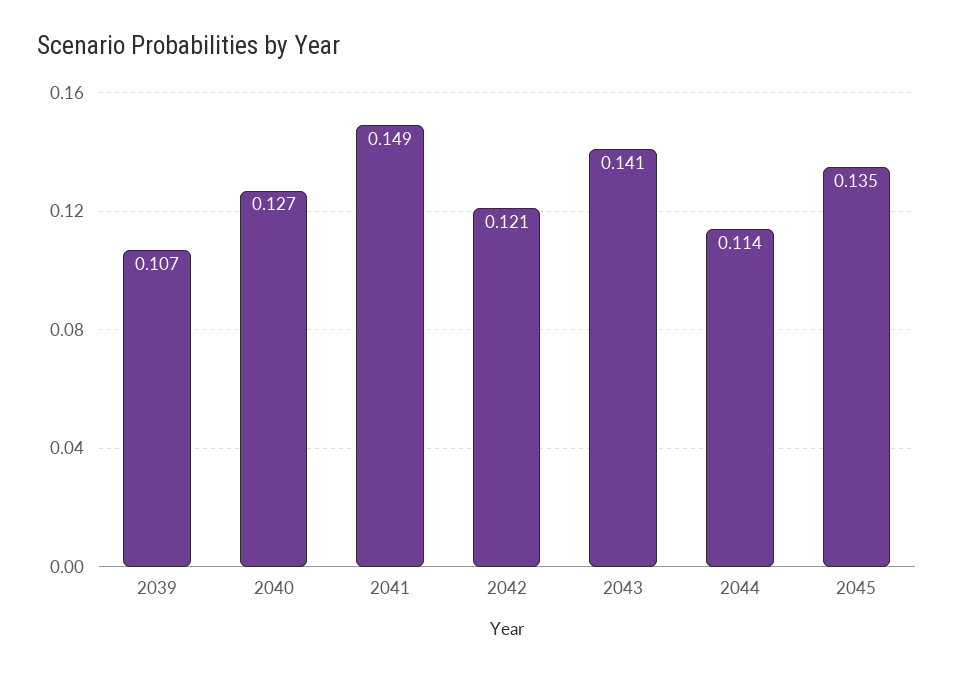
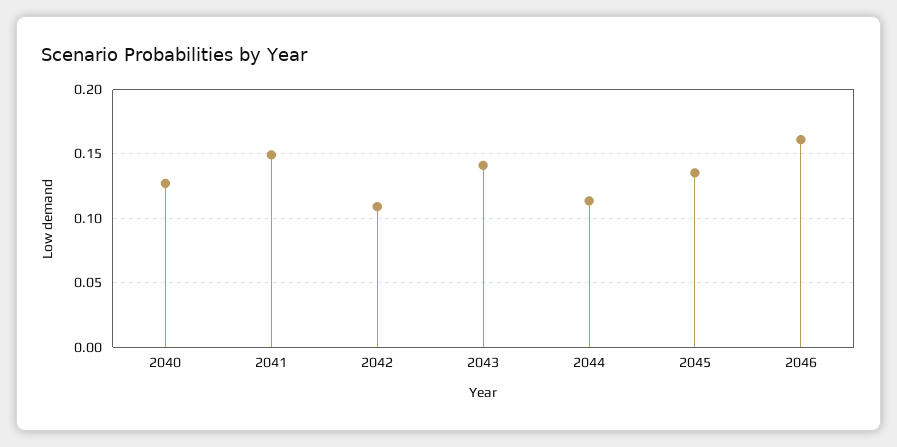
2039: 0.107 -> none
2042: 0.121 -> 0.11
2046: none -> 0.16

